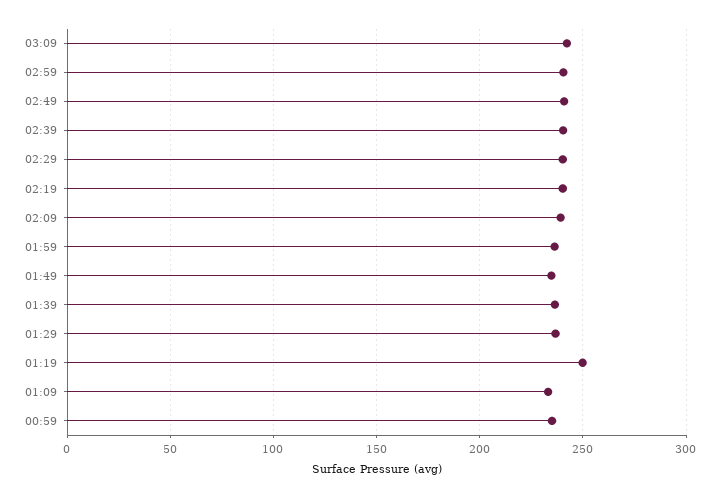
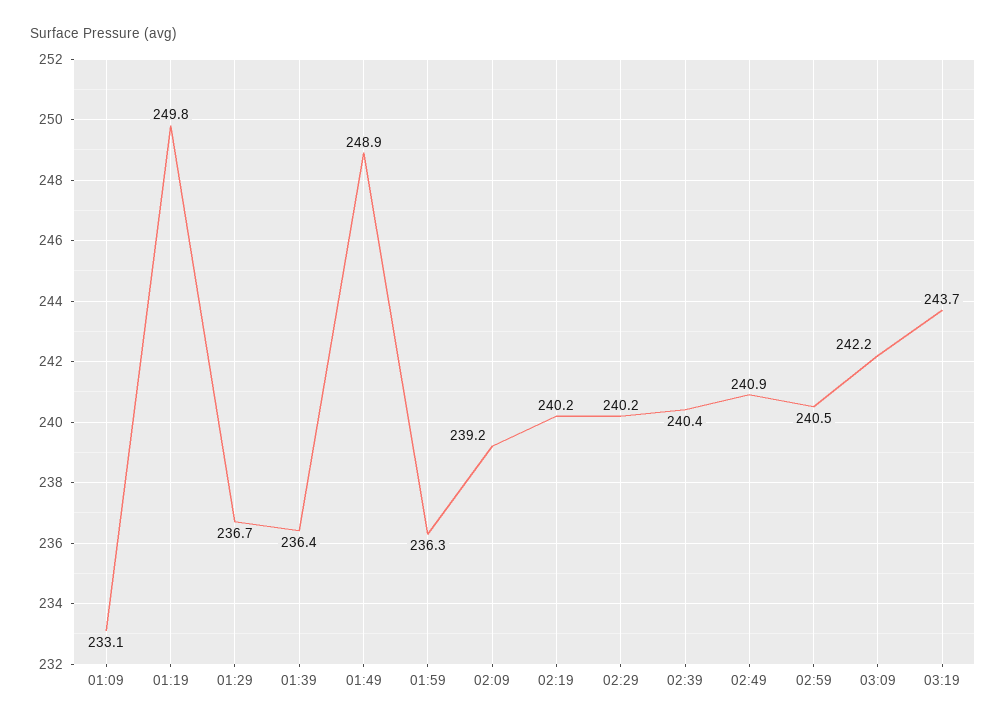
01:49: 235 -> 248.9
00:59: 235 -> none
03:19: none -> 243.7

